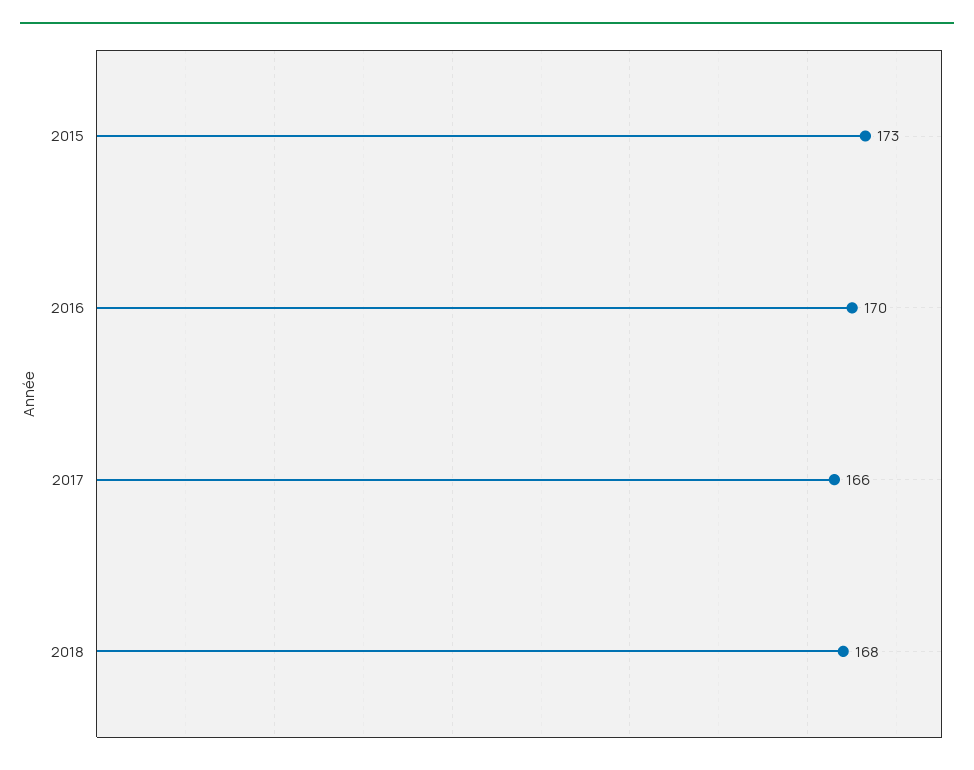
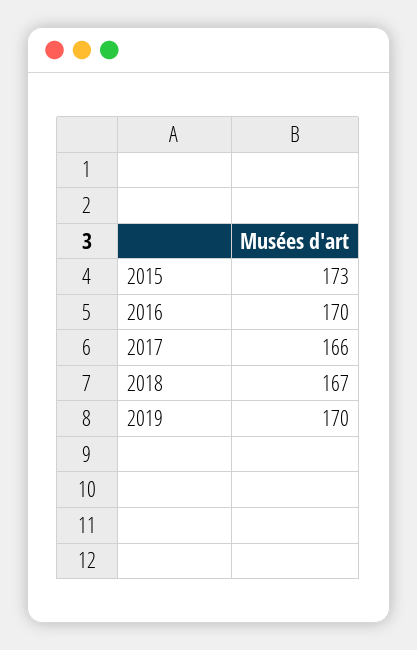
2018: 168 -> 167
2019: none -> 170

